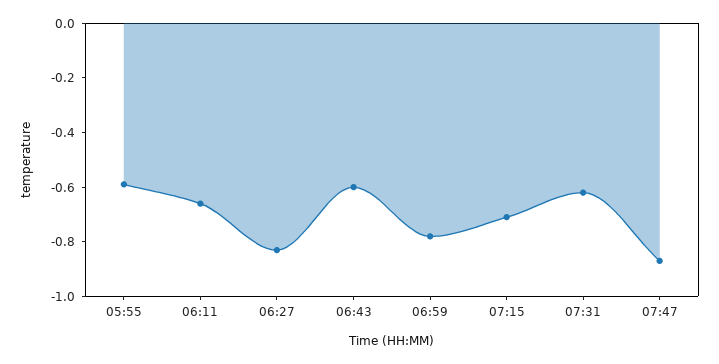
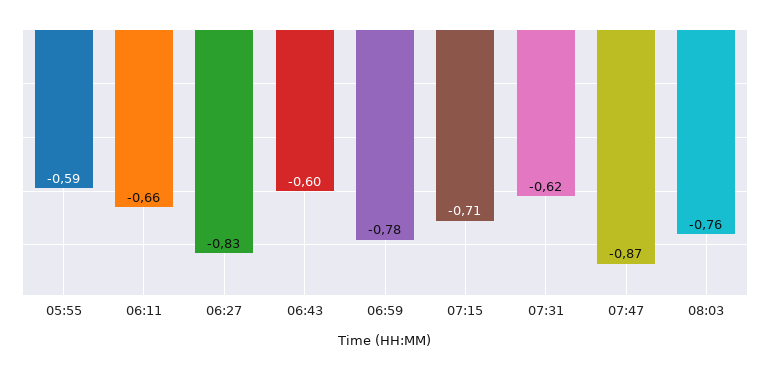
08:03: none -> -0.76

